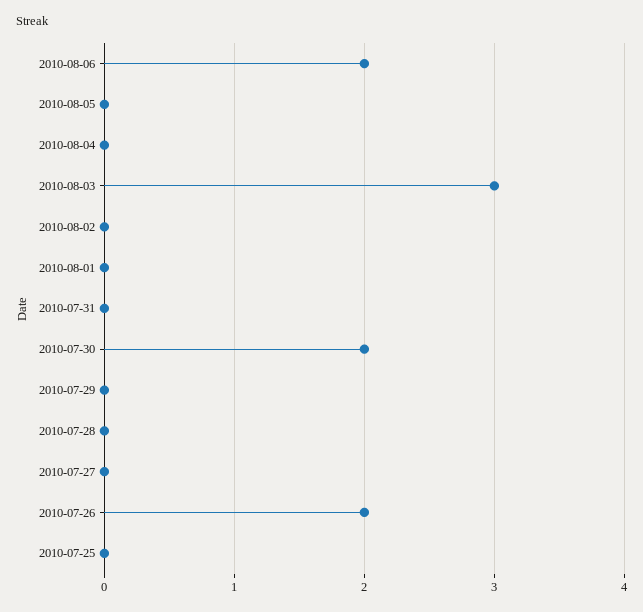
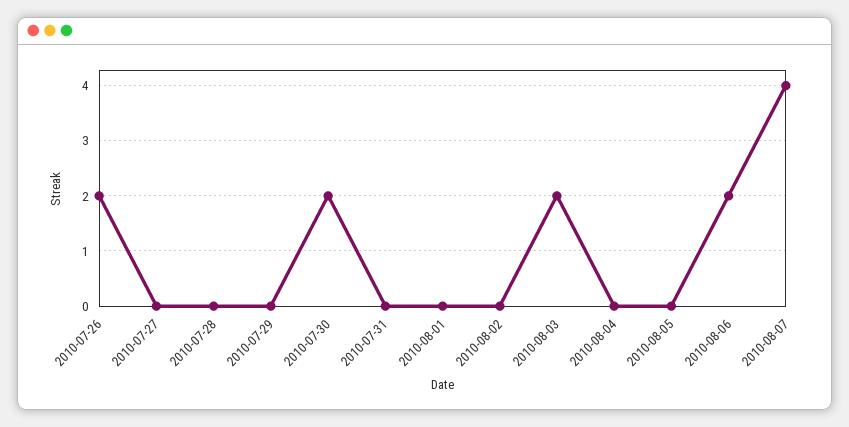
2010-08-03: 3 -> 2
2010-07-25: 0 -> none
2010-08-07: none -> 4

